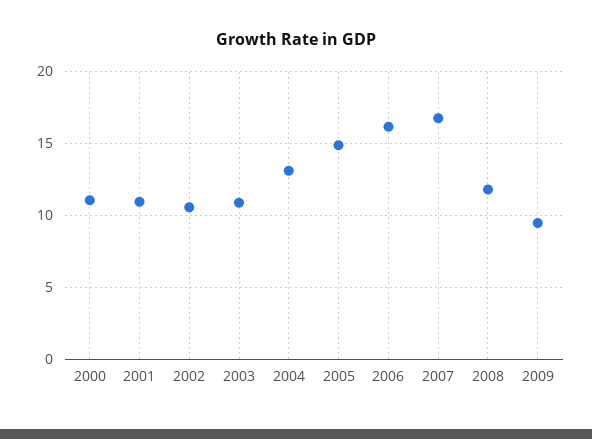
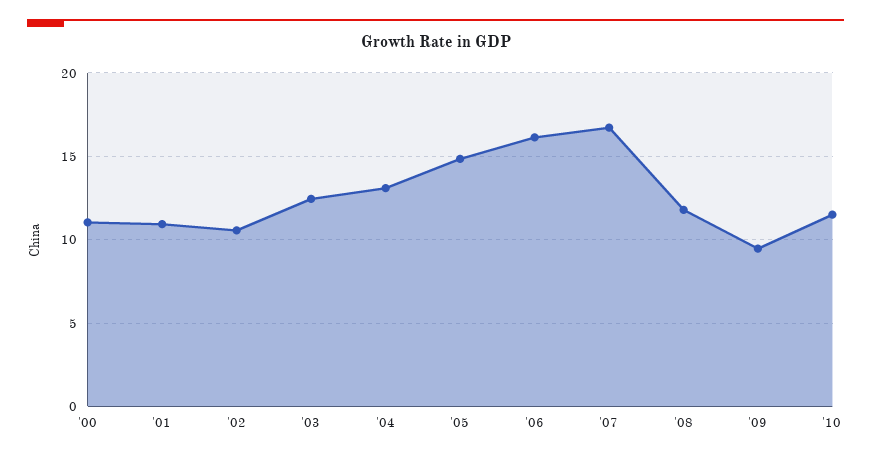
2003: 11 -> 12.5
'10: none -> 11.5

